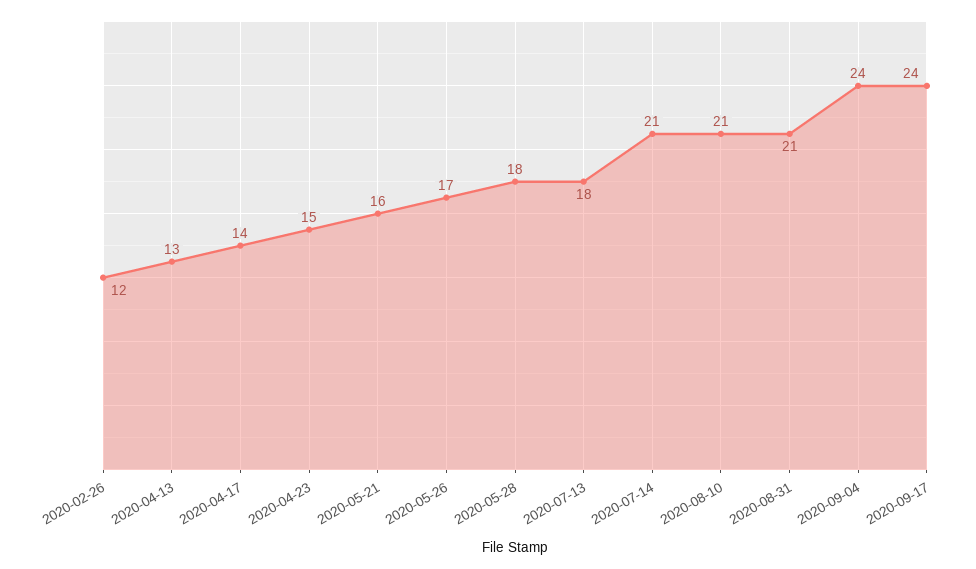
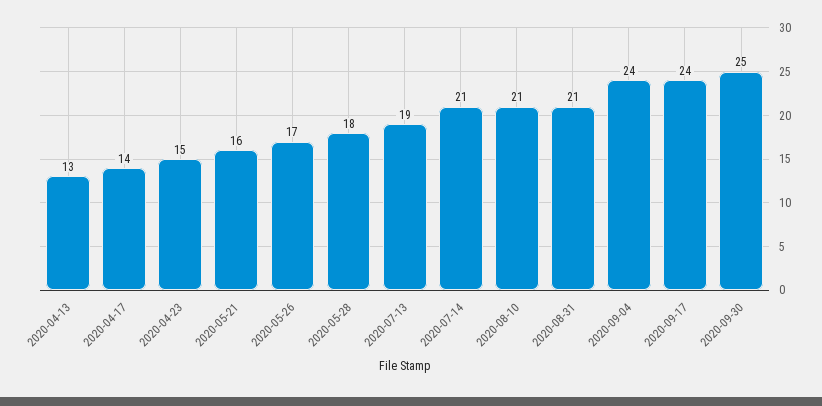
2020-02-26: 12 -> none
2020-07-13: 18 -> 19
2020-09-30: none -> 25

